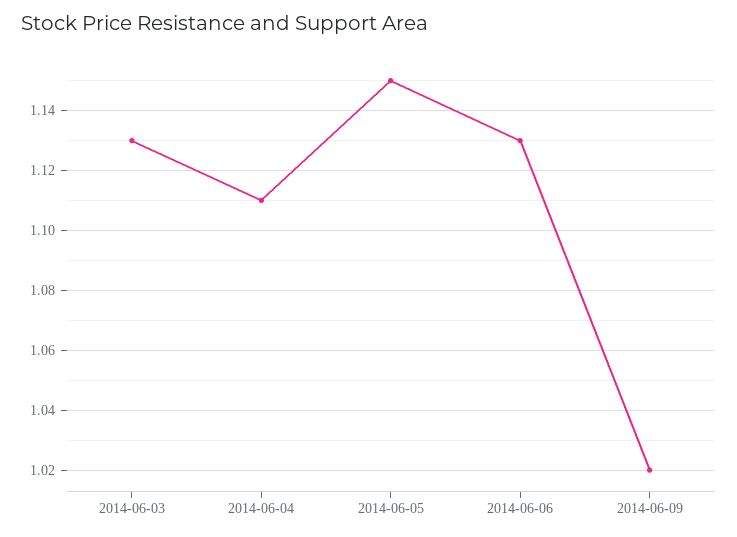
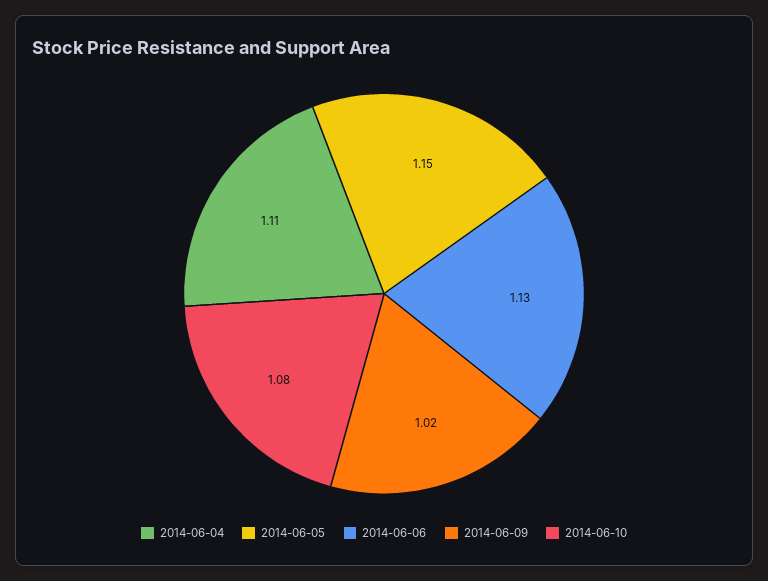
2014-06-03: 1.13 -> none
2014-06-10: none -> 1.08

